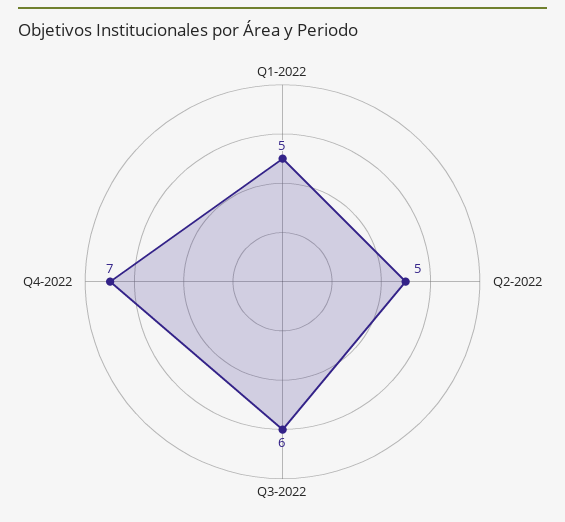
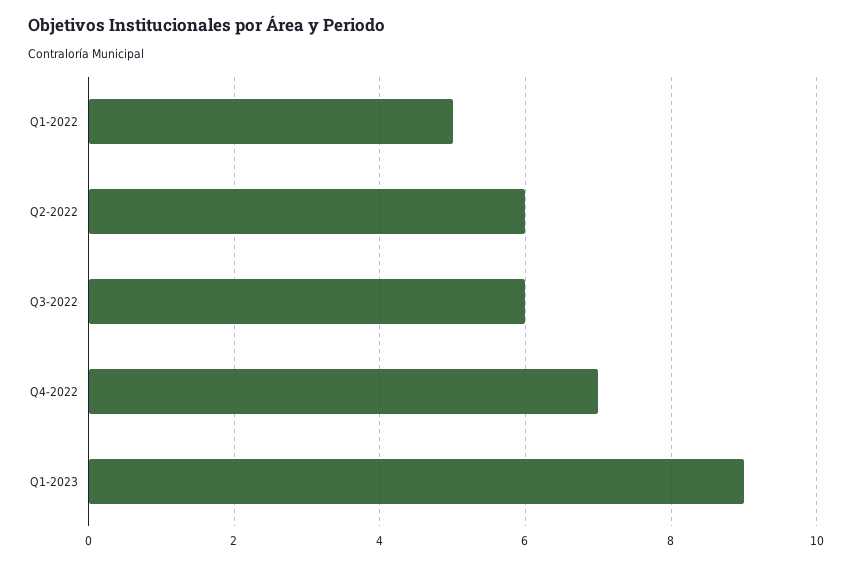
Q2-2022: 5 -> 6
Q1-2023: none -> 9

